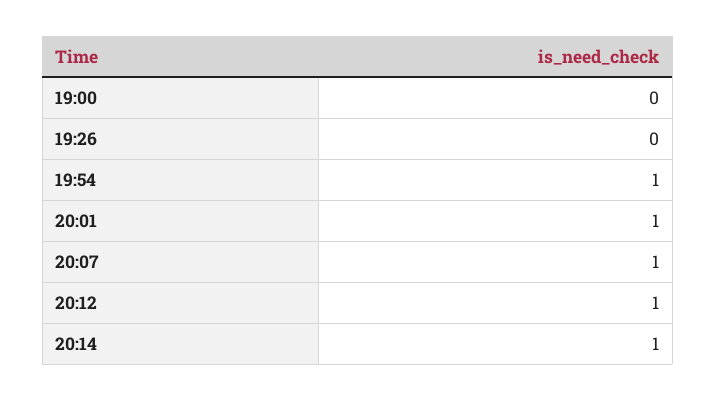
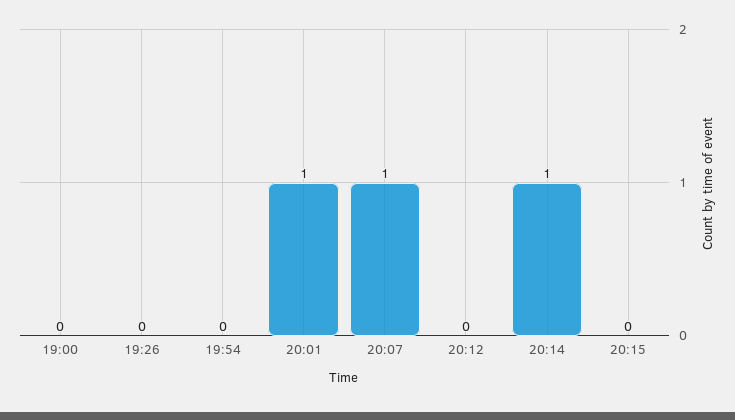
19:54: 1 -> 0
20:12: 1 -> 0
20:15: none -> 0

